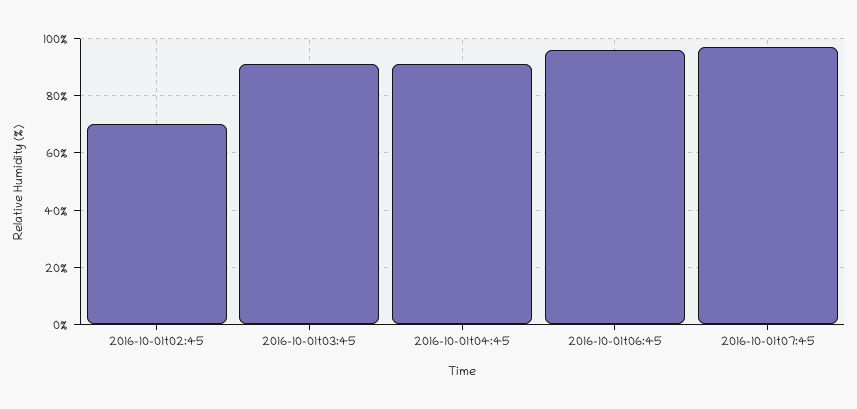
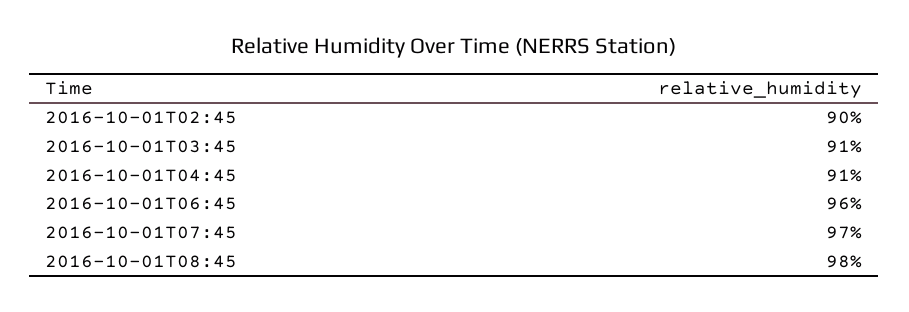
2016-10-01t02:45: 70 -> 90
2016-10-01T08:45: none -> 98

